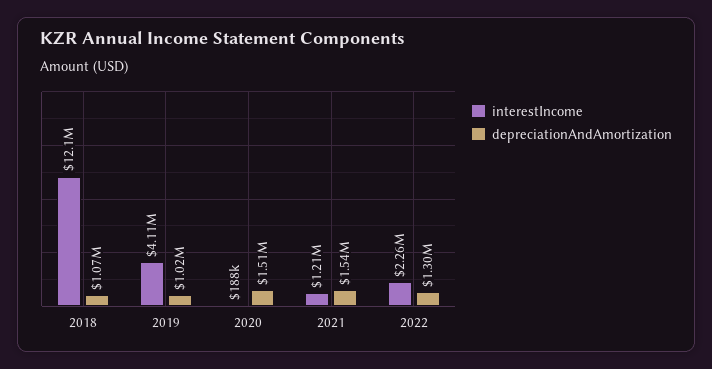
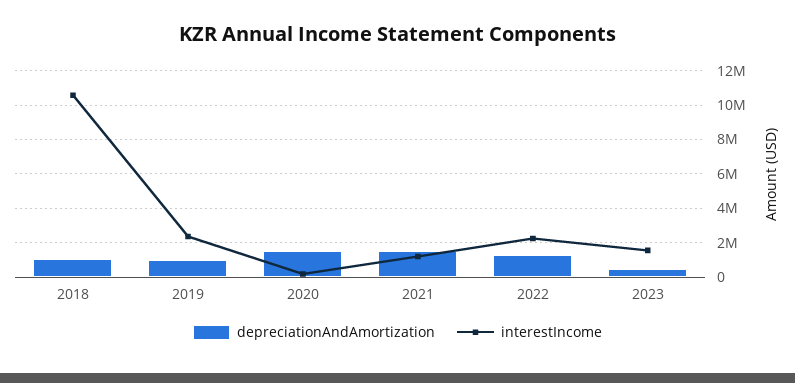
interestIncome, 2018: 12100000 -> 10500000
interestIncome, 2019: 4110000 -> 2500000
depreciationAndAmortization, 2023: none -> 500000
interestIncome, 2023: none -> 1500000

